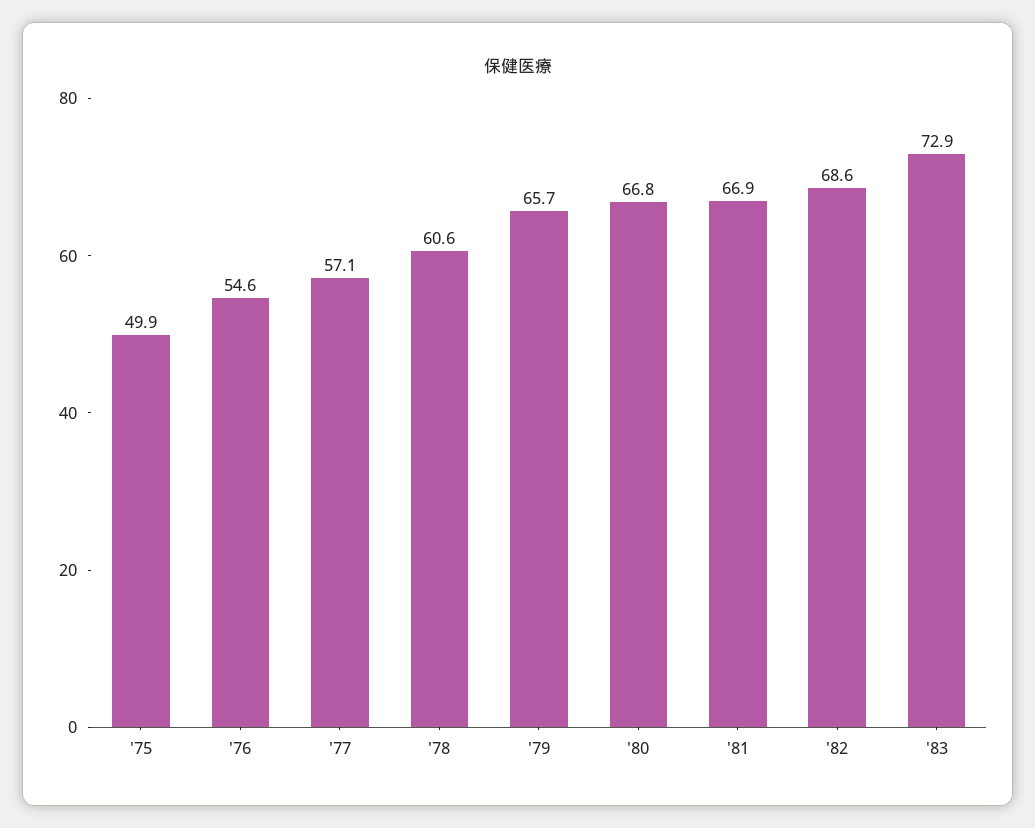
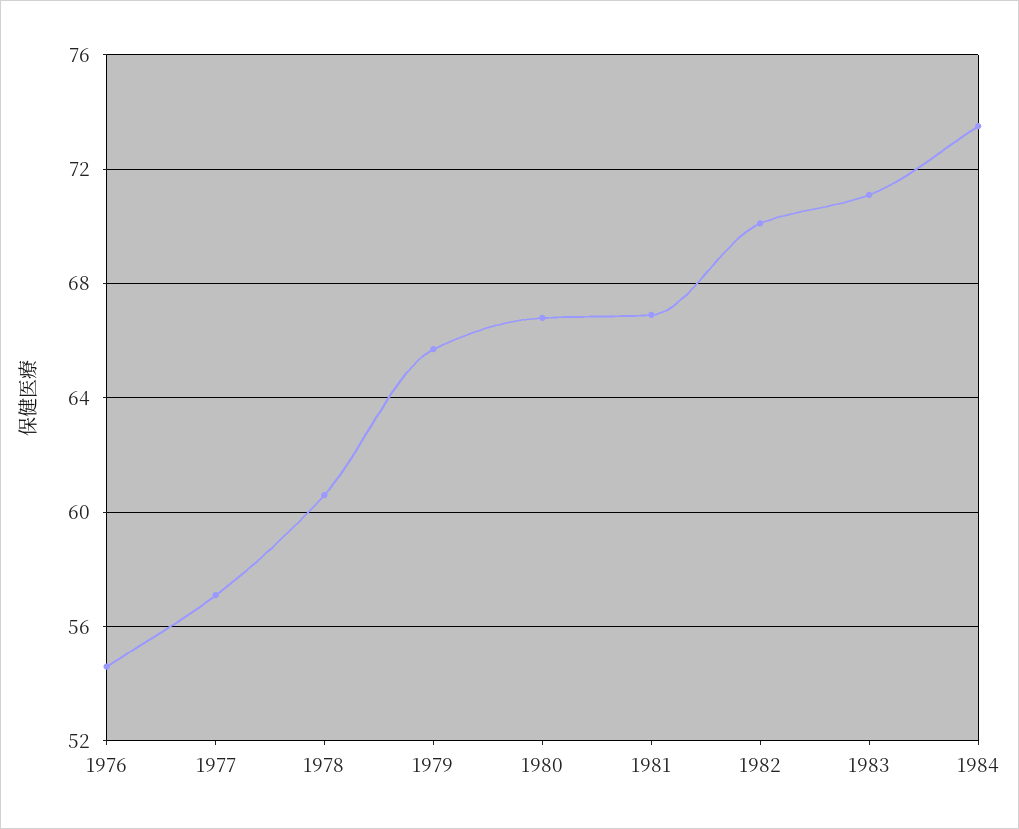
'75: 49.9 -> none
'82: 68.6 -> 70
'83: 72.9 -> 71
1984: none -> 73.5

